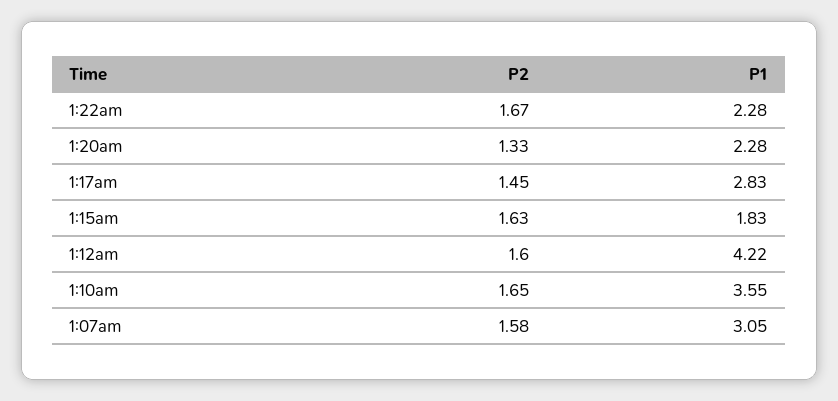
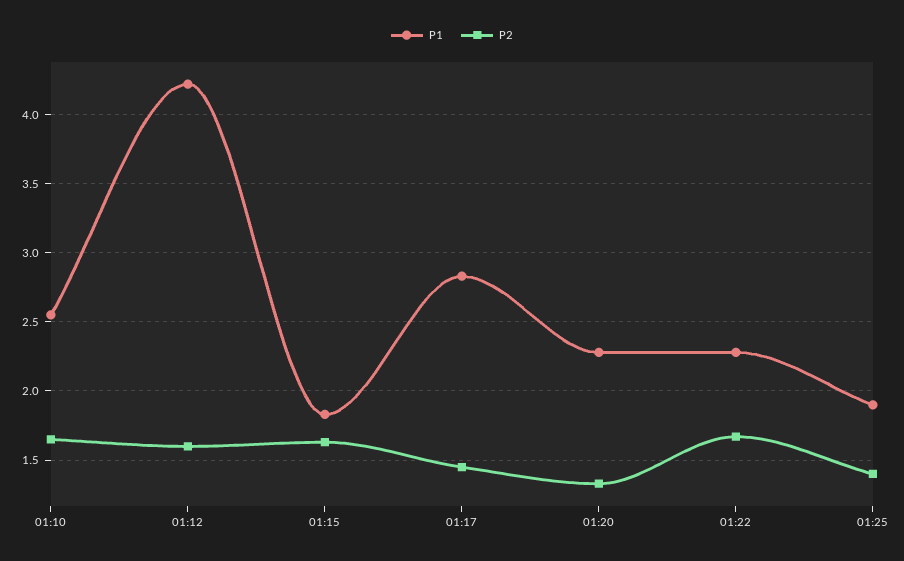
P1, 1:10am: 3.55 -> 2.55
P2, 1:07am: 1.58 -> none
P1, 1:07am: 3.05 -> none
P1, 01:25: none -> 1.9
P2, 01:25: none -> 1.4

